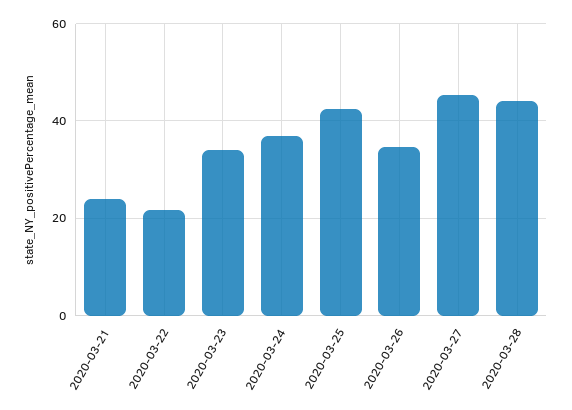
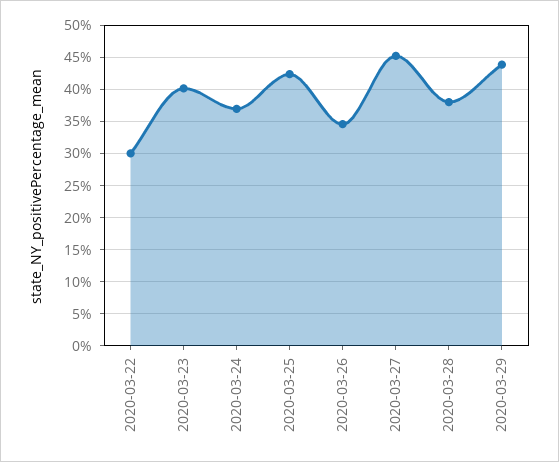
2020-03-21: 24 -> none
2020-03-22: 22 -> 30
2020-03-23: 34 -> 40
2020-03-28: 44 -> 38
2020-03-29: none -> 44

